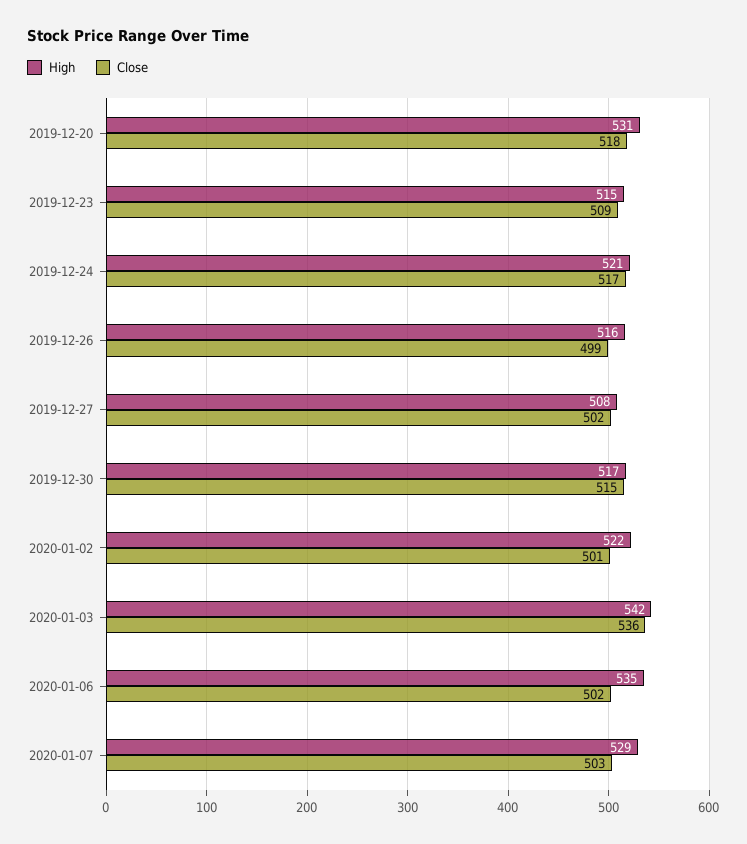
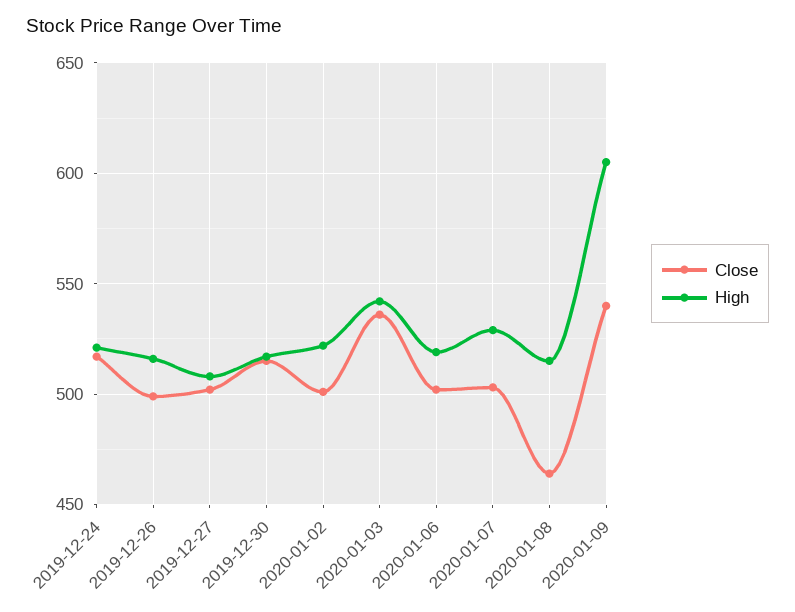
High, 2019-12-20: 531 -> none
Close, 2019-12-20: 518 -> none
High, 2019-12-23: 515 -> none
Close, 2019-12-23: 509 -> none
High, 2020-01-06: 535 -> 520
Close, 2020-01-08: none -> 465
High, 2020-01-08: none -> 515
Close, 2020-01-09: none -> 540
High, 2020-01-09: none -> 605

